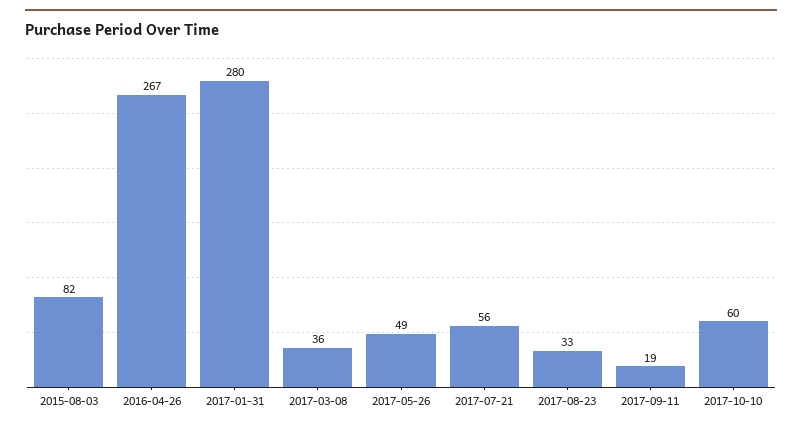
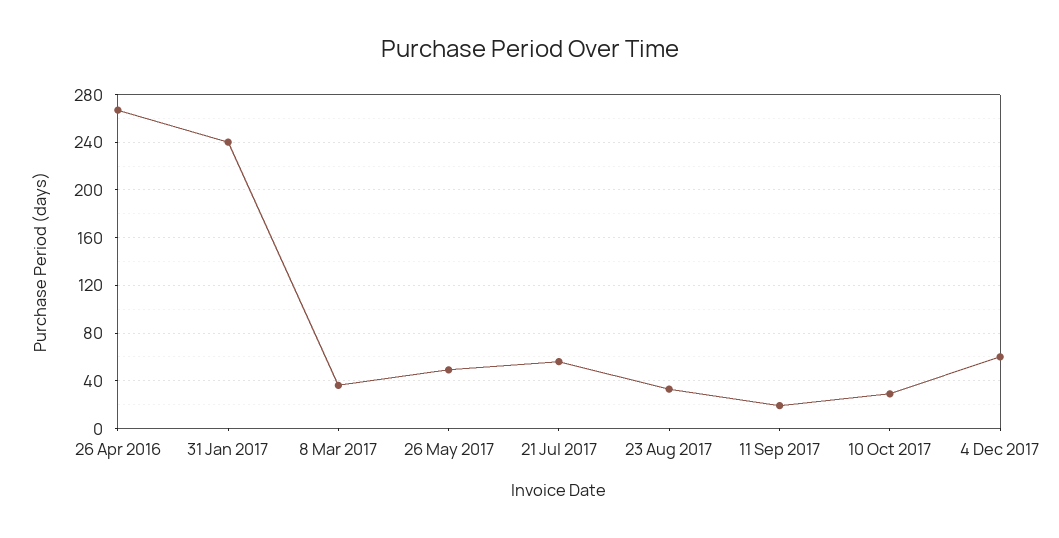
2015-08-03: 82 -> none
2017-01-31: 280 -> 240
2017-10-10: 60 -> 30
4 Dec 2017: none -> 60

